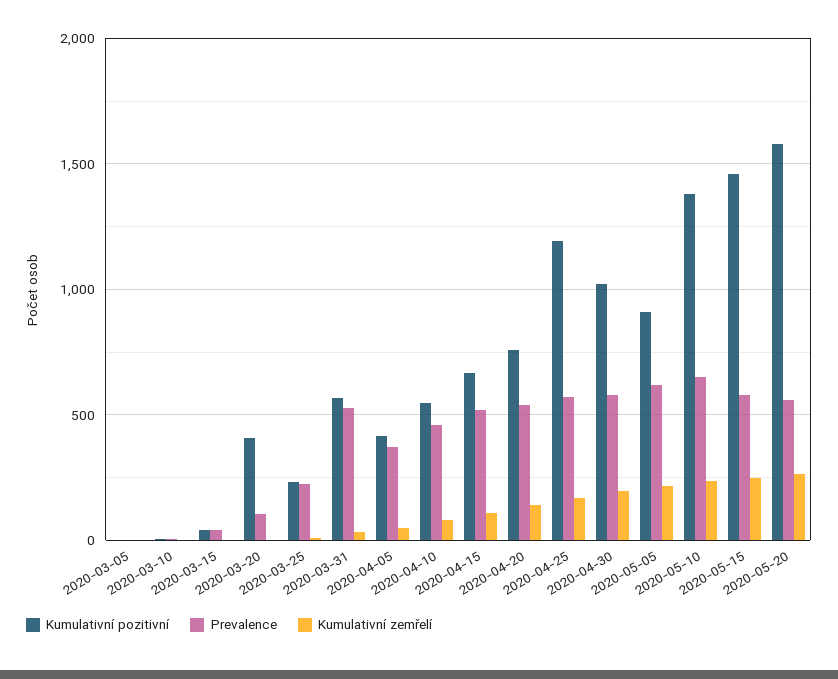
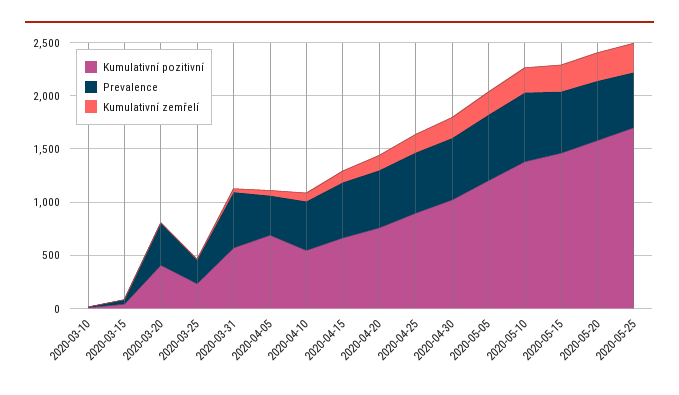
Kumulativní pozitivní, 2020-03-05: 0 -> none
Prevalence, 2020-03-05: 0 -> none
Kumulativní zemřelí, 2020-03-05: 0 -> none
Prevalence, 2020-03-20: 100 -> 400
Kumulativní pozitivní, 2020-04-05: 400 -> 700
Kumulativní pozitivní, 2020-04-25: 1200 -> 900
Kumulativní pozitivní, 2020-05-05: 900 -> 1200
Kumulativní pozitivní, 2020-05-25: none -> 1700
Prevalence, 2020-05-25: none -> 500
Kumulativní zemřelí, 2020-05-25: none -> 300

